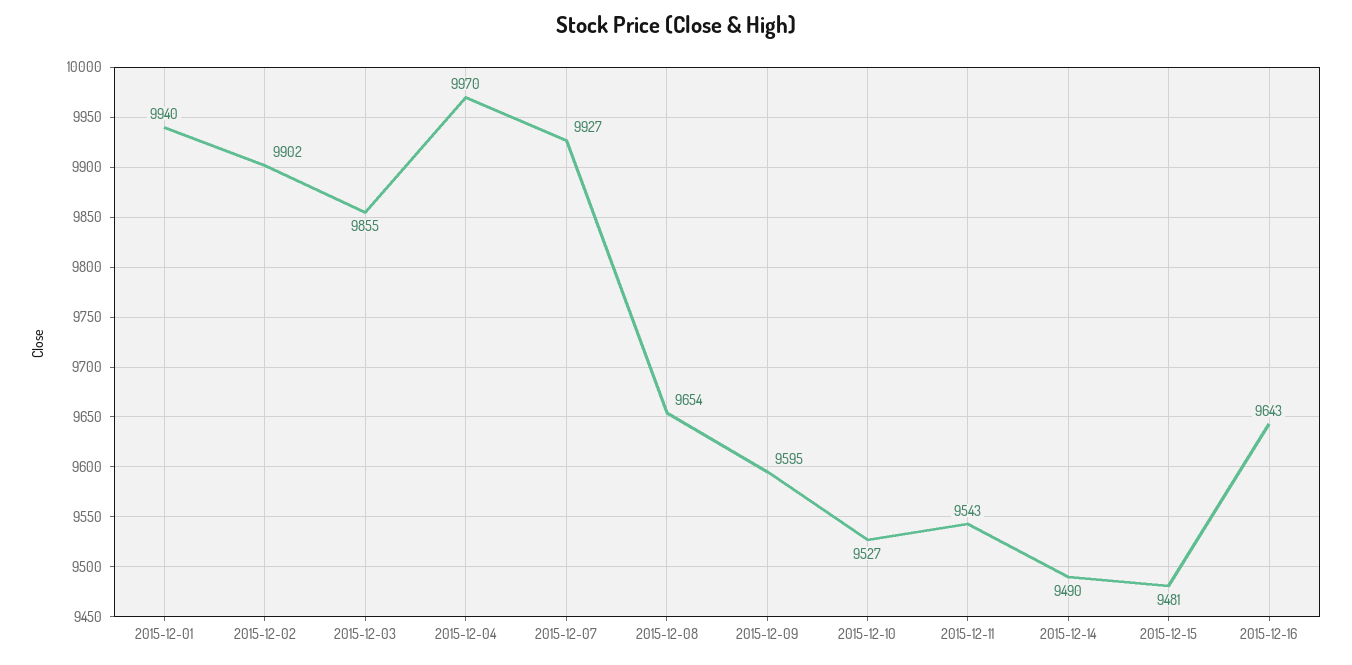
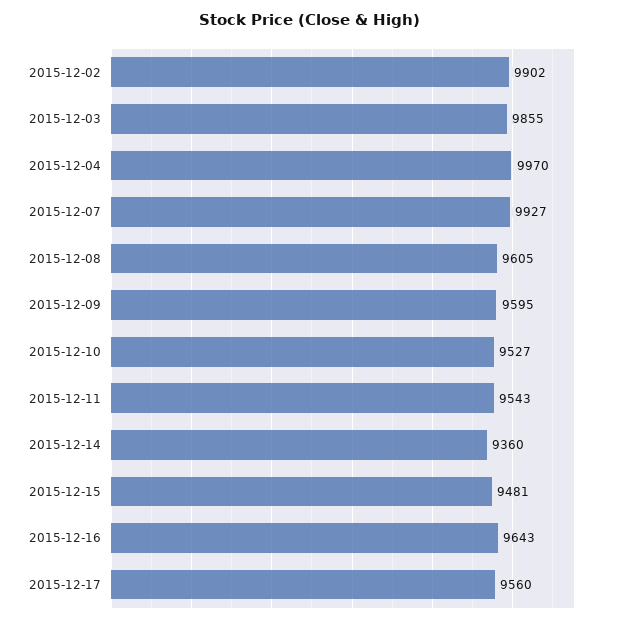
2015-12-01: 9940 -> none
2015-12-08: 9654 -> 9605
2015-12-14: 9490 -> 9360
2015-12-17: none -> 9560

